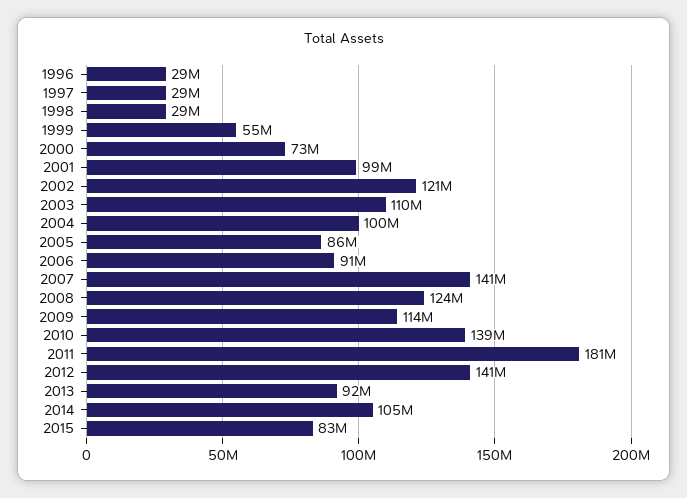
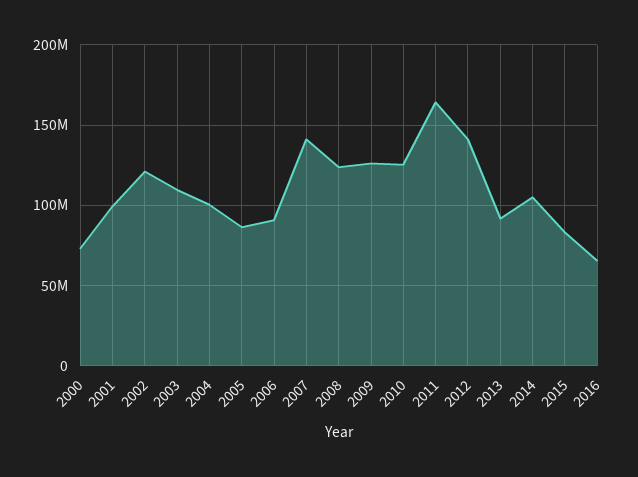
1996: 29000000 -> none
1997: 29000000 -> none
1998: 29000000 -> none
1999: 55000000 -> none
2009: 114000000 -> 125000000
2010: 139000000 -> 125000000
2011: 181000000 -> 165000000
2016: none -> 65000000

